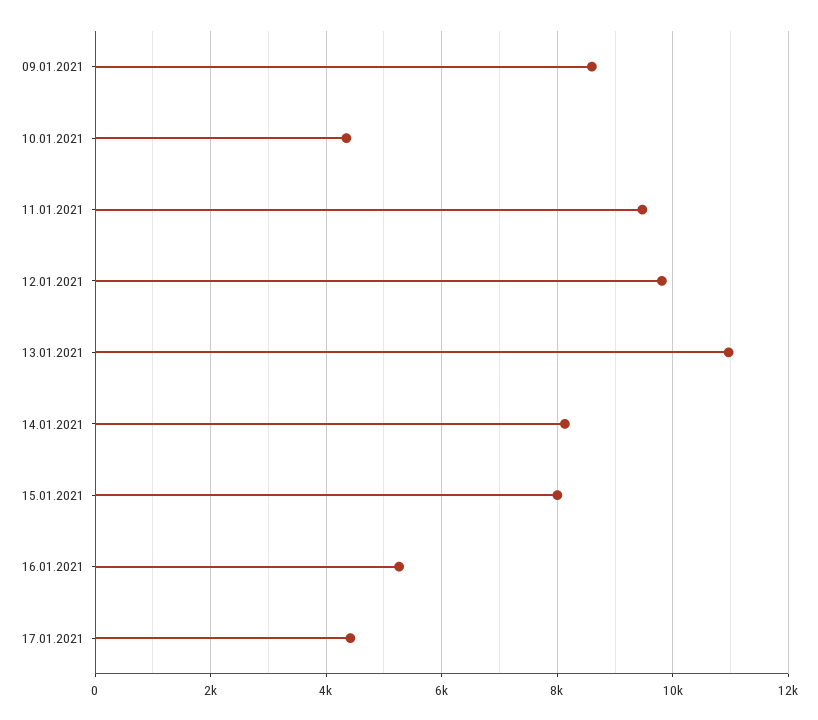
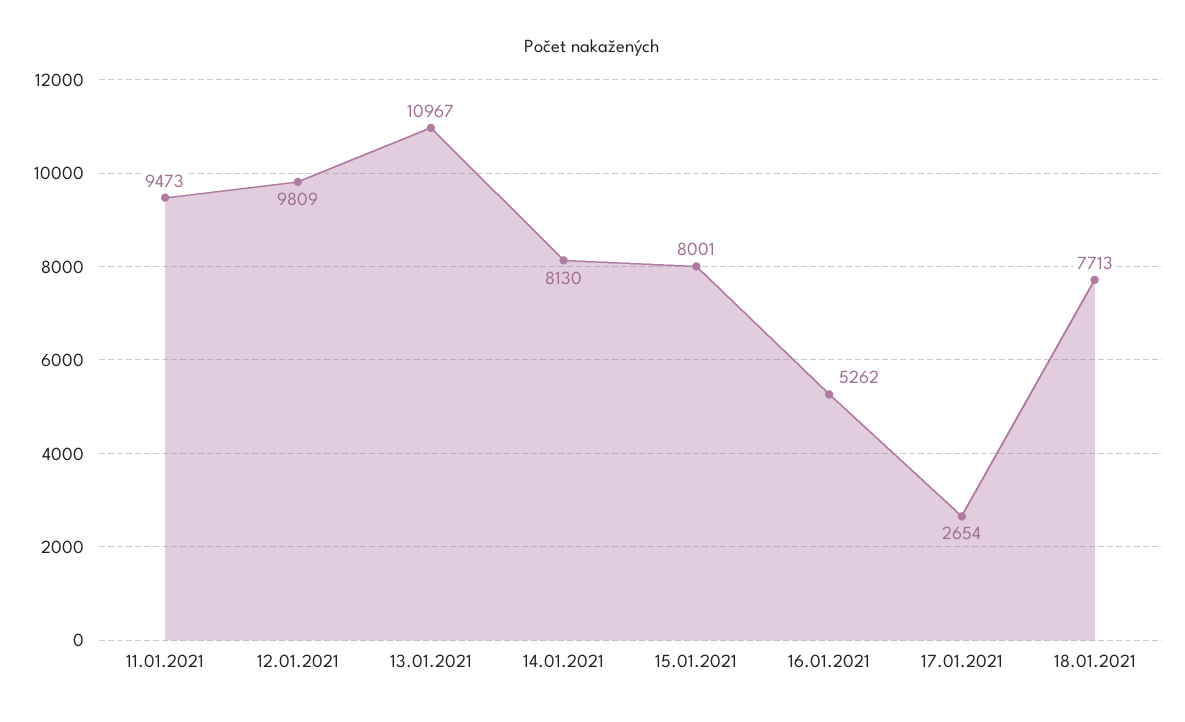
09.01.2021: 8600 -> none
10.01.2021: 4400 -> none
17.01.2021: 4400 -> 2654
18.01.2021: none -> 7713

